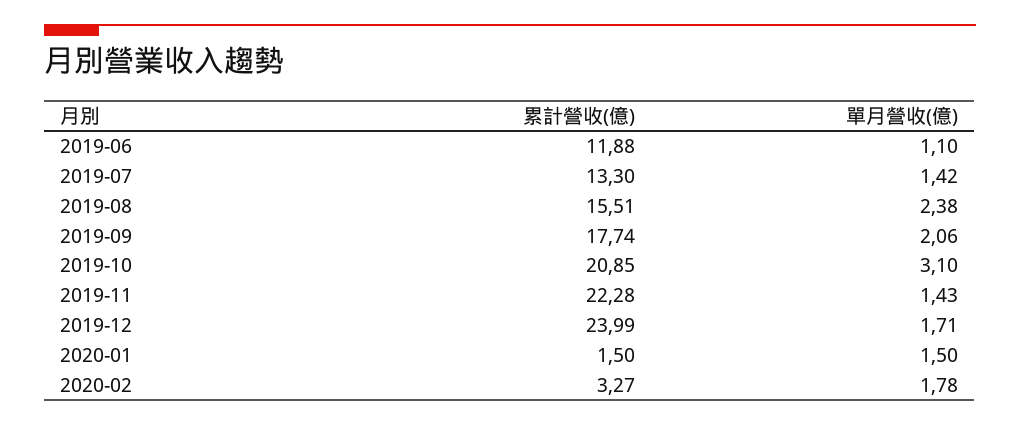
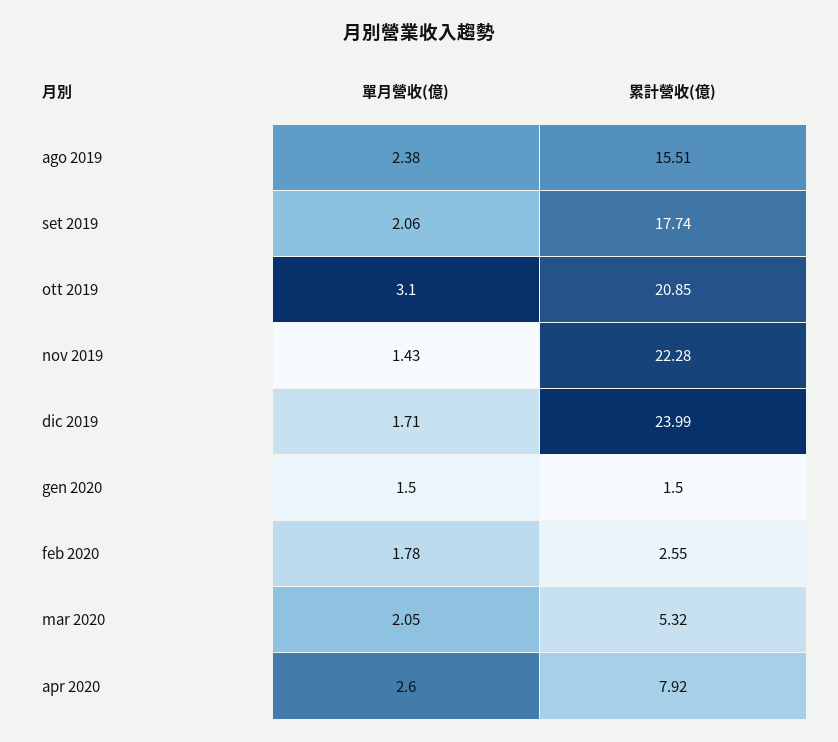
累計營收(億), 2019-06: 11.88 -> none
單月營收(億), 2019-06: 1.1 -> none
累計營收(億), 2019-07: 13.3 -> none
單月營收(億), 2019-07: 1.42 -> none
累計營收(億), 2020-02: 3.27 -> 2.55
單月營收(億), mar 2020: none -> 2.05
累計營收(億), mar 2020: none -> 5.32
單月營收(億), apr 2020: none -> 2.6
累計營收(億), apr 2020: none -> 7.92

